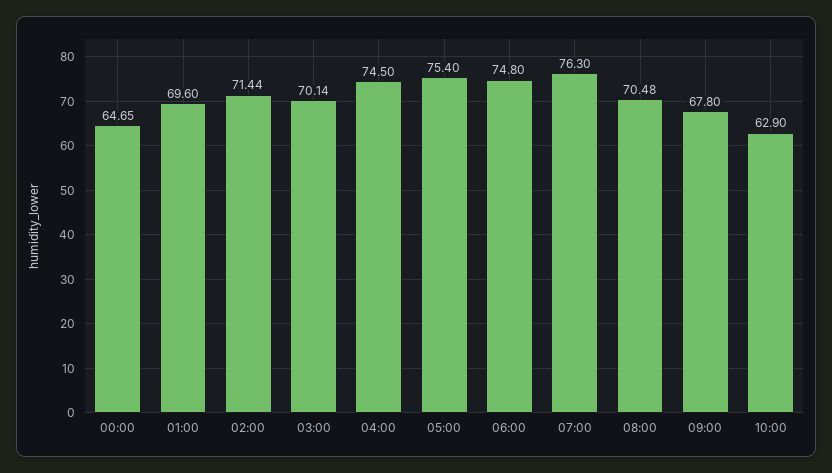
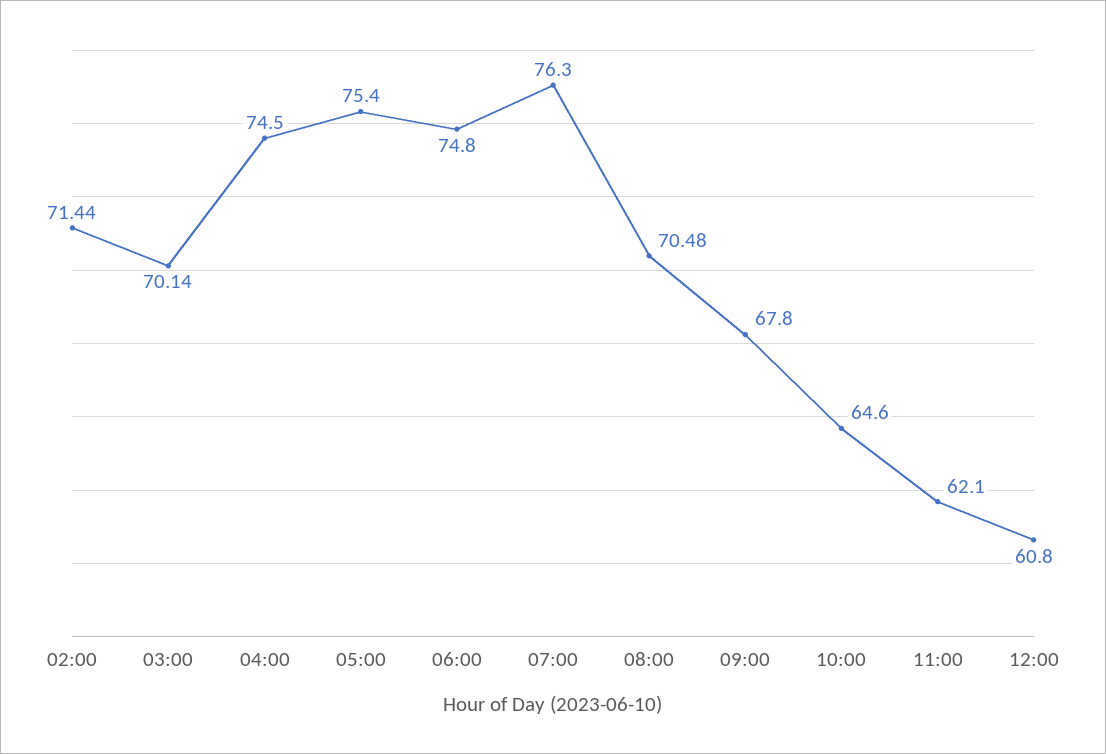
00:00: 64.65 -> none
01:00: 69.6 -> none
10:00: 62.9 -> 64.6
11:00: none -> 62.1
12:00: none -> 60.8

